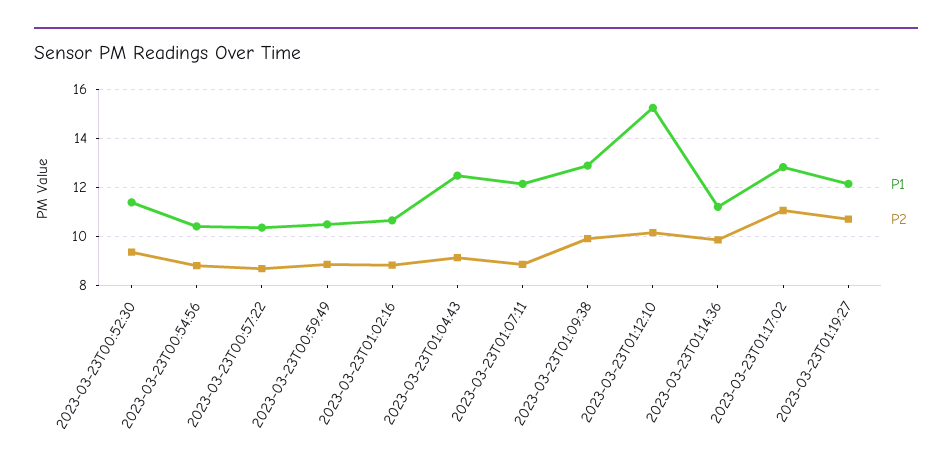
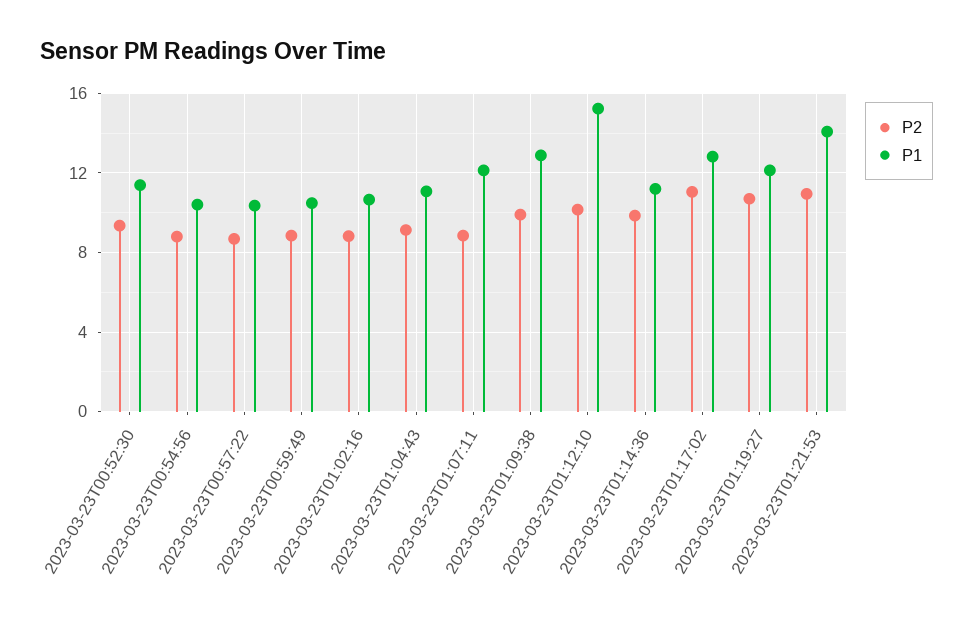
P1, 2023-03-23T01:04:43: 12.5 -> 11
P2, 2023-03-23T01:21:53: none -> 11
P1, 2023-03-23T01:21:53: none -> 14

